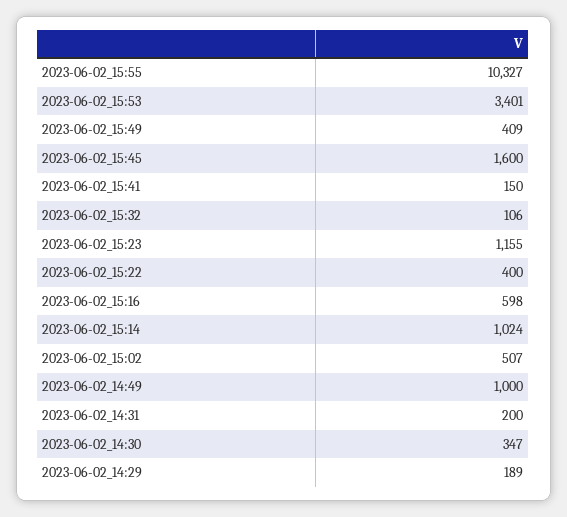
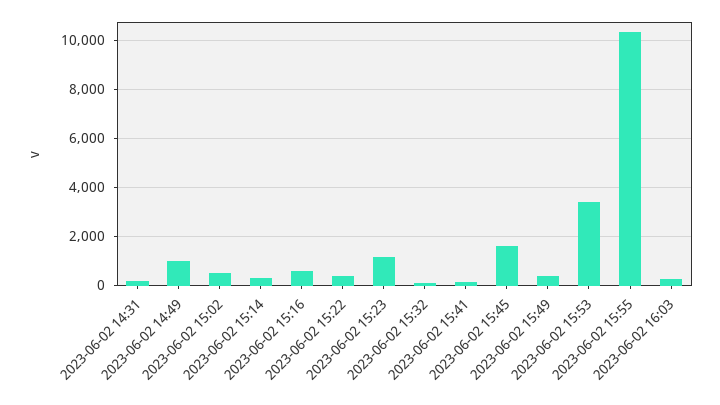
2023-06-02_15:14: 1024 -> 250
2023-06-02_14:30: 347 -> none
2023-06-02_14:29: 189 -> none
2023-06-02 16:03: none -> 250

